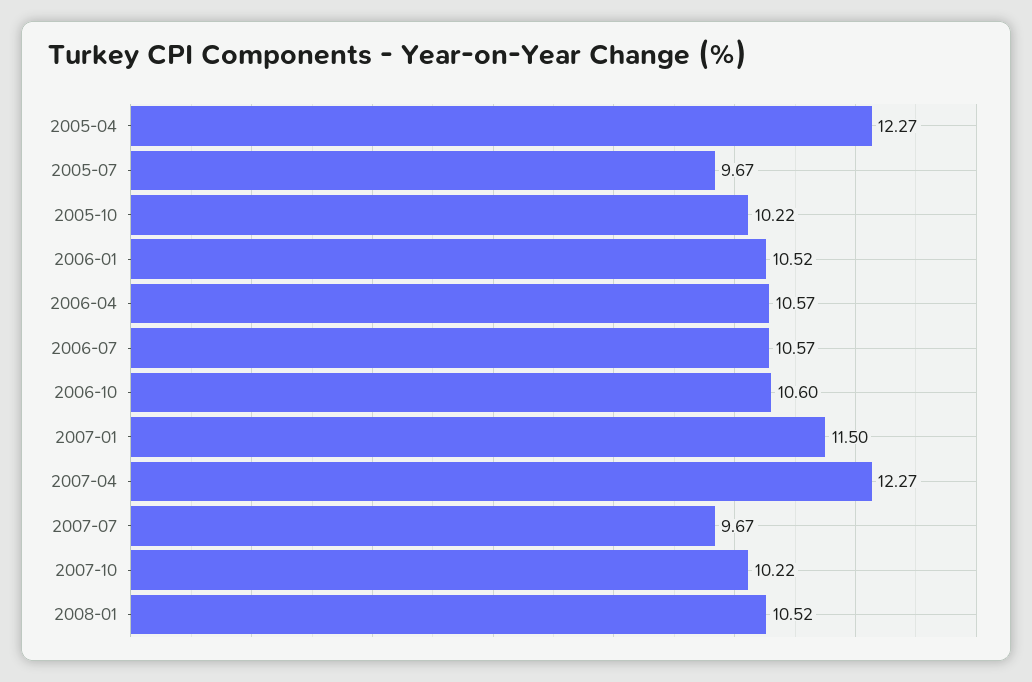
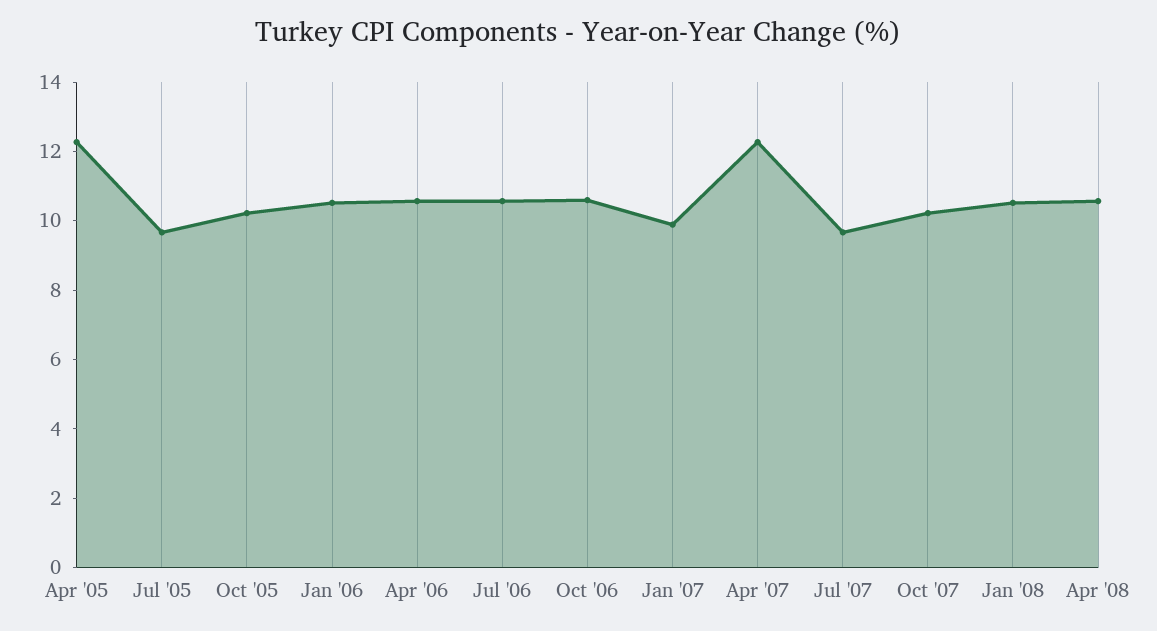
2007-01: 11.5 -> 10
Apr '08: none -> 10.5

